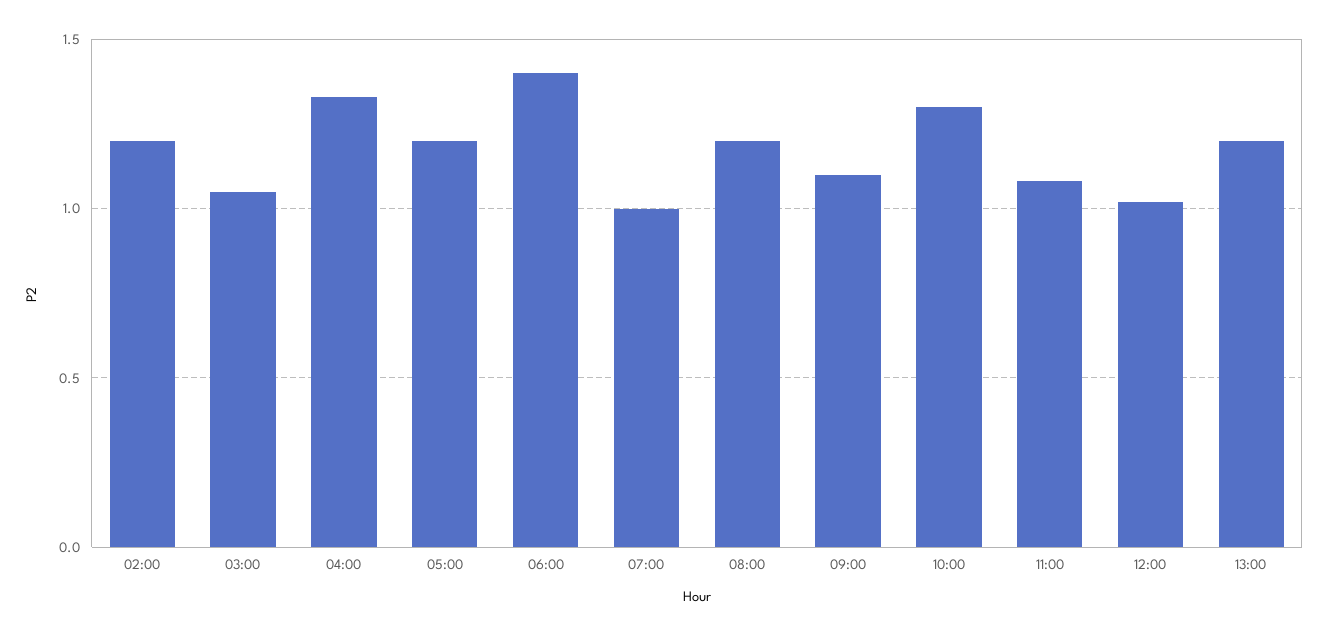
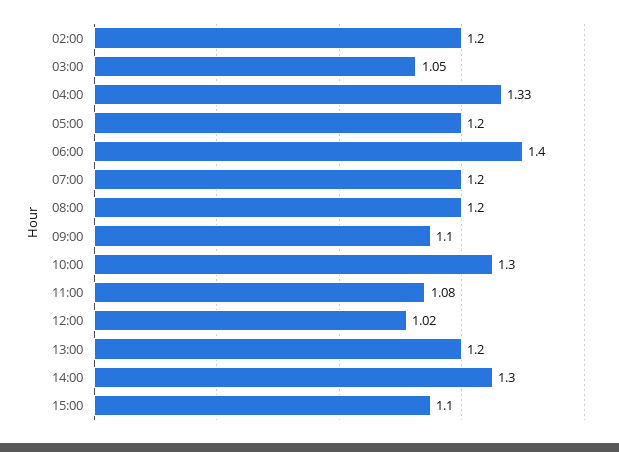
07:00: 1 -> 1.2
14:00: none -> 1.3
15:00: none -> 1.1

